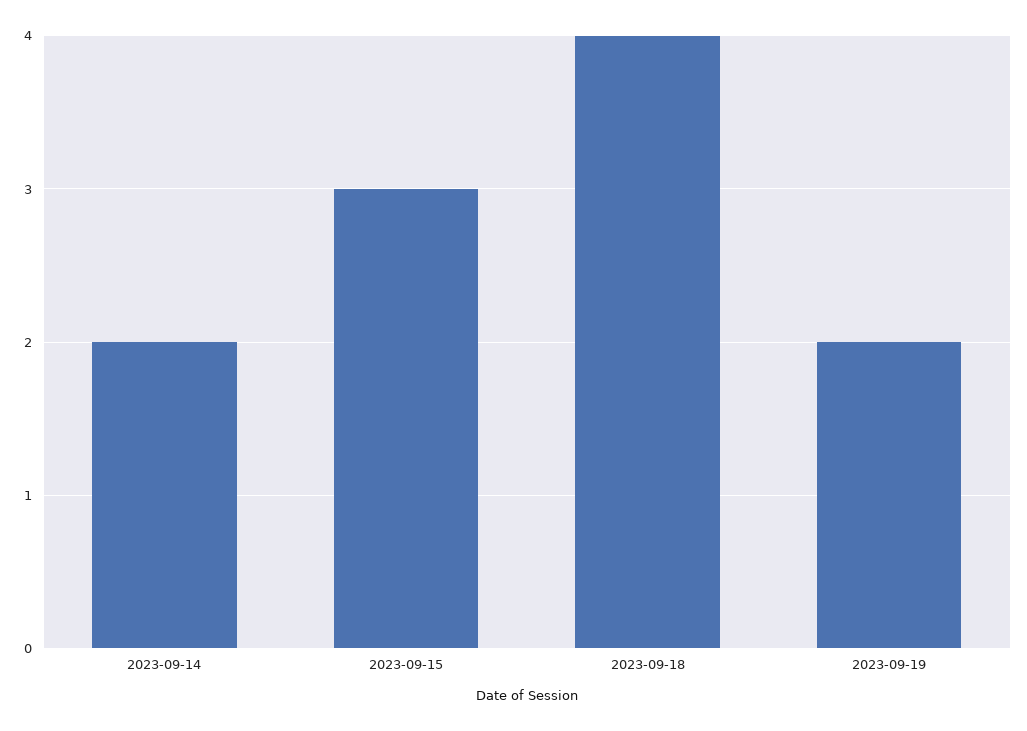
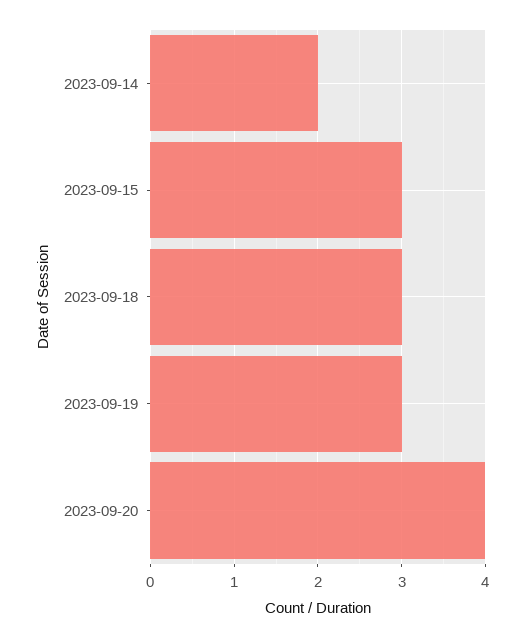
2023-09-18: 4 -> 3
2023-09-19: 2 -> 3
2023-09-20: none -> 4

